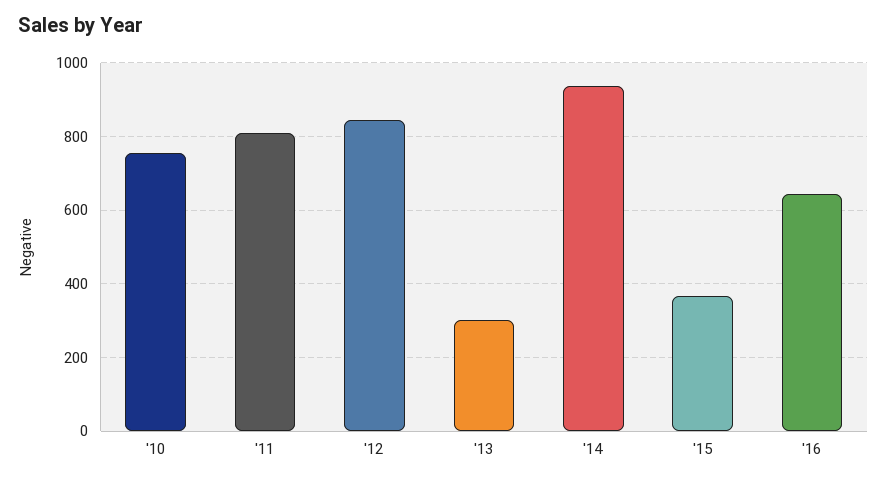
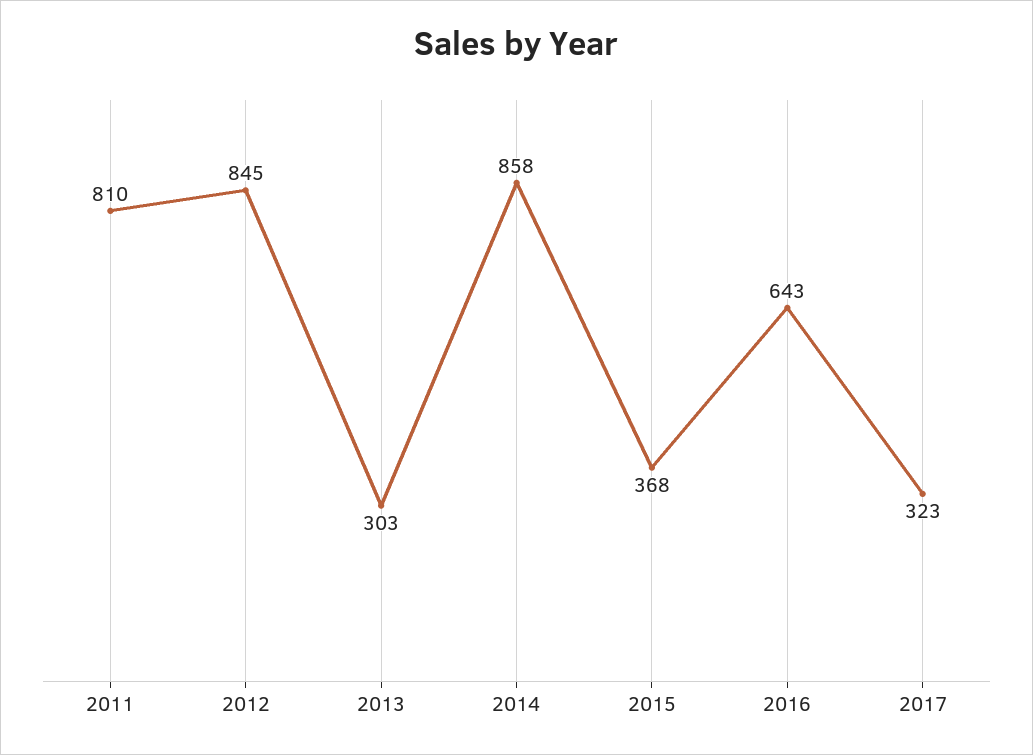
'10: 760 -> none
'14: 940 -> 858
2017: none -> 323

